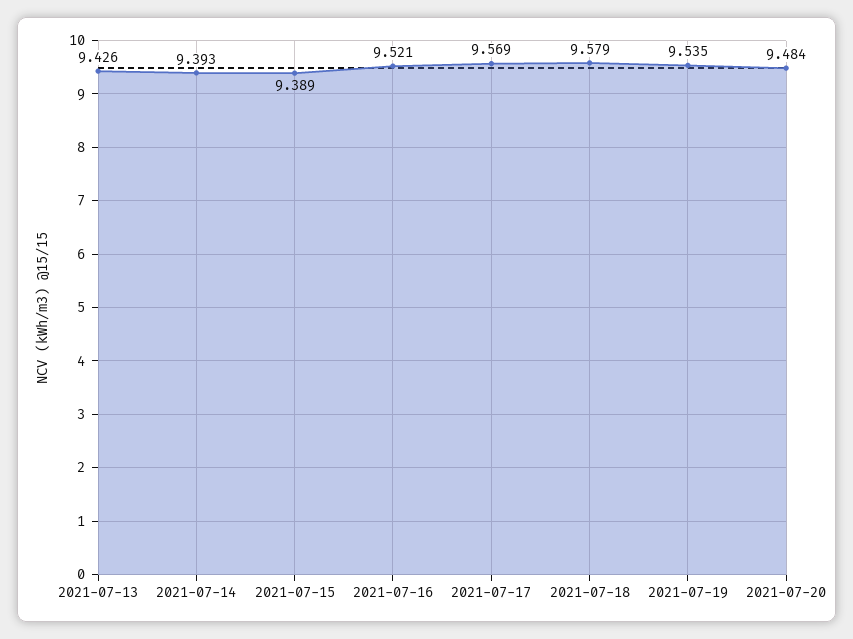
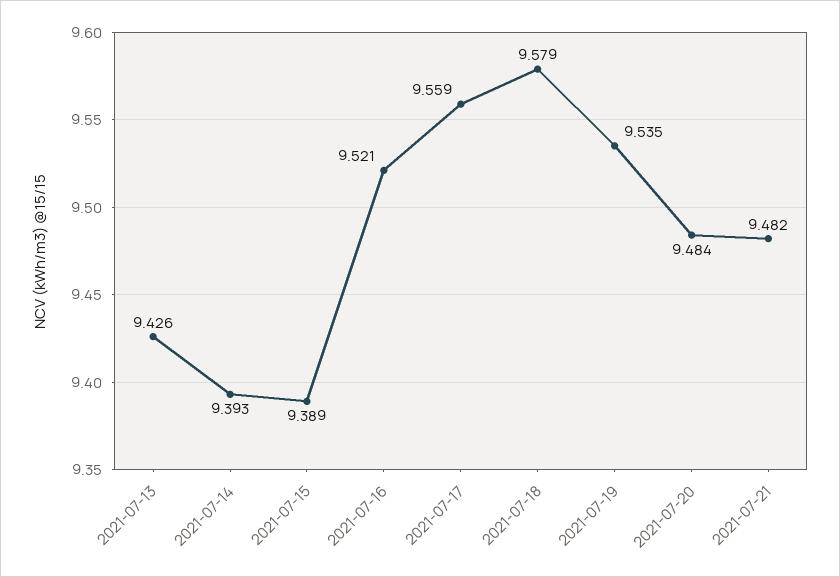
2021-07-17: 9.569 -> 9.559
2021-07-21: none -> 9.482

